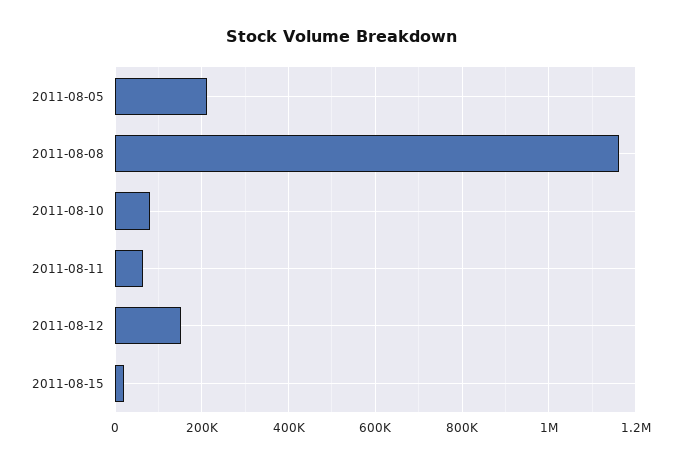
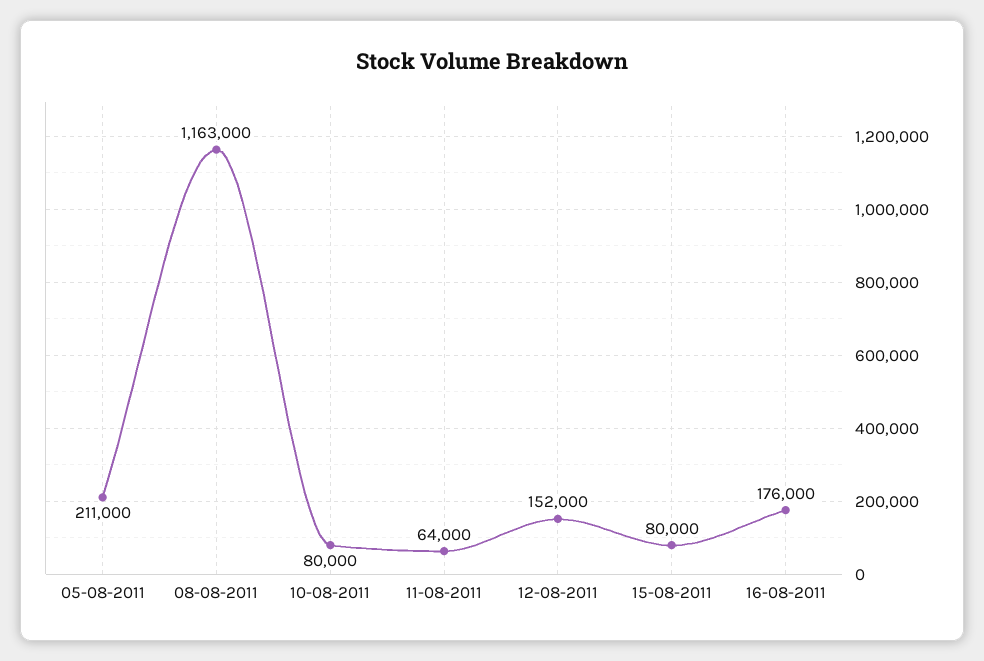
2011-08-15: 20000 -> 80000
16-08-2011: none -> 176000

